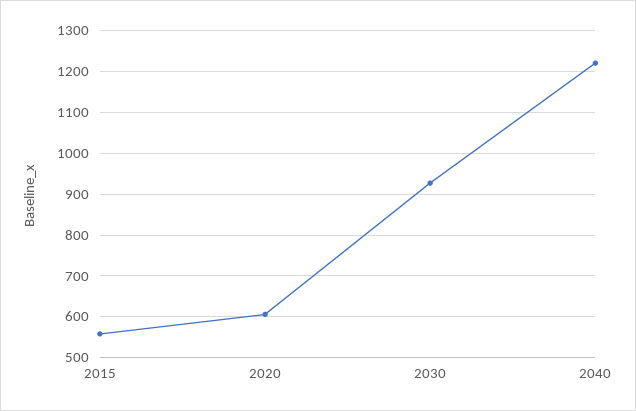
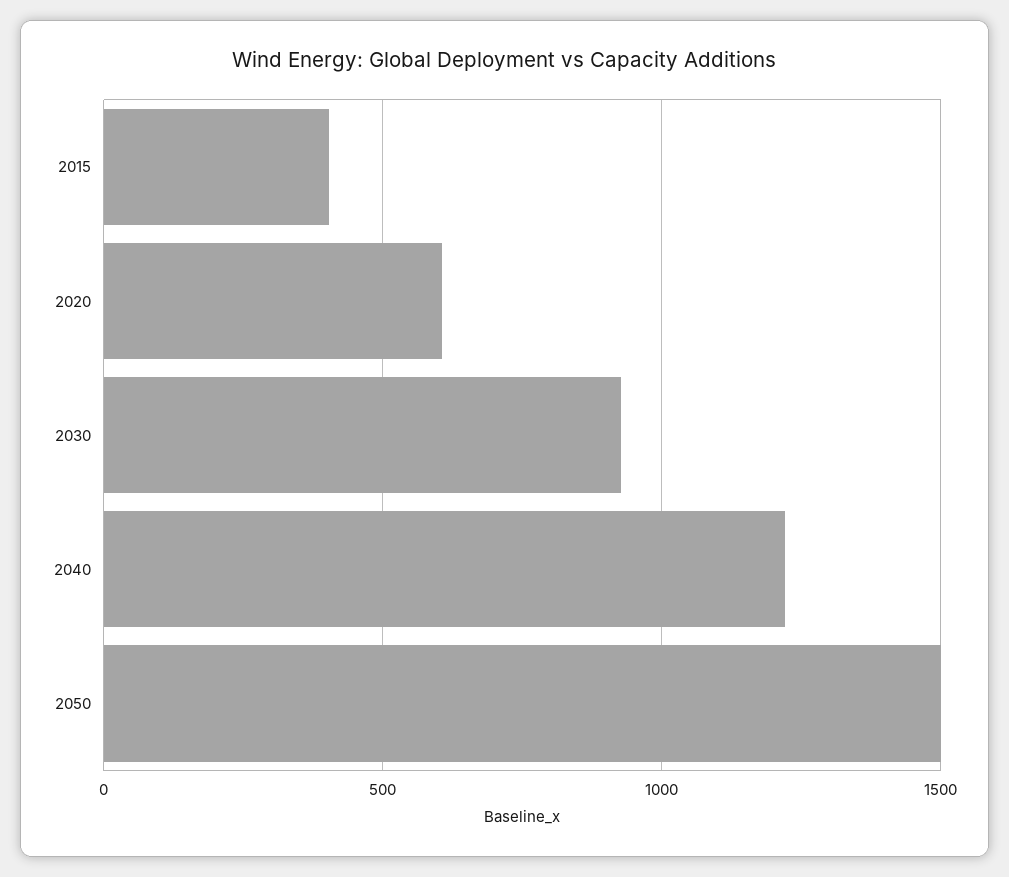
2015: 560 -> 400
2050: none -> 1500

